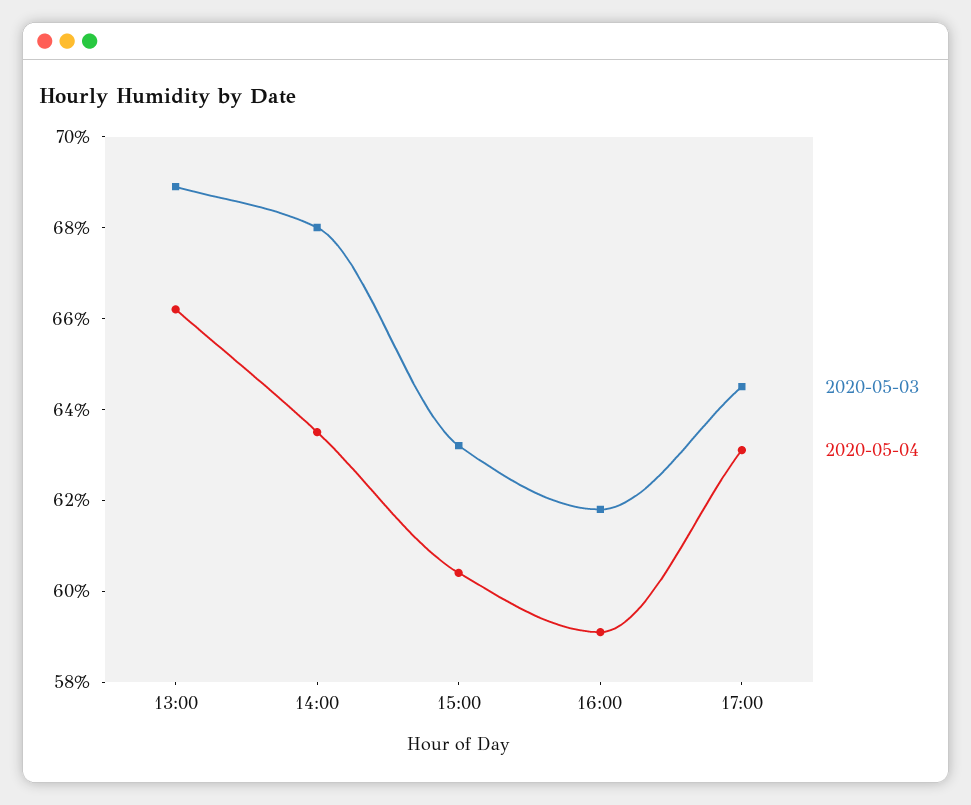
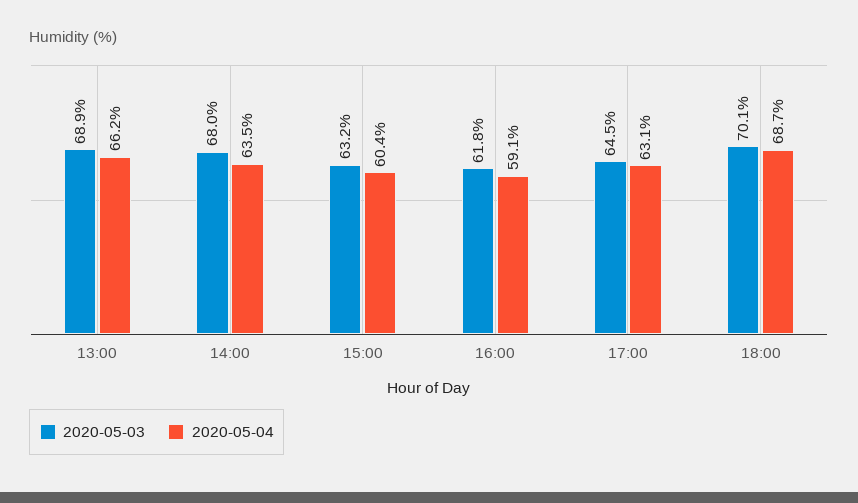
2020-05-03, 18:00: none -> 70.1
2020-05-04, 18:00: none -> 68.7

